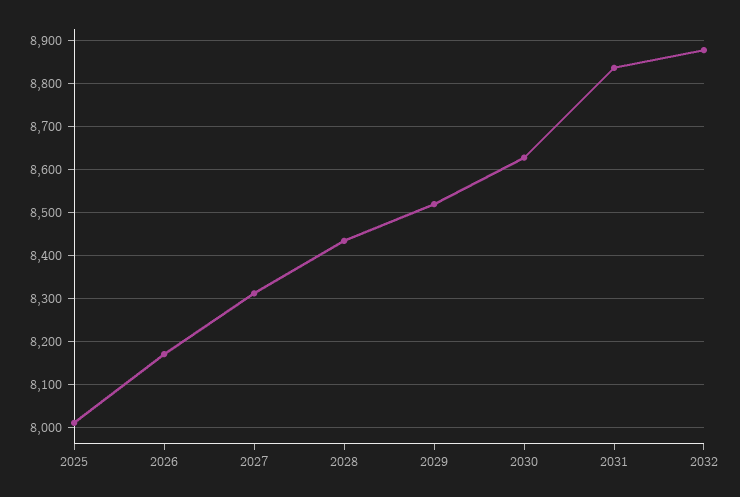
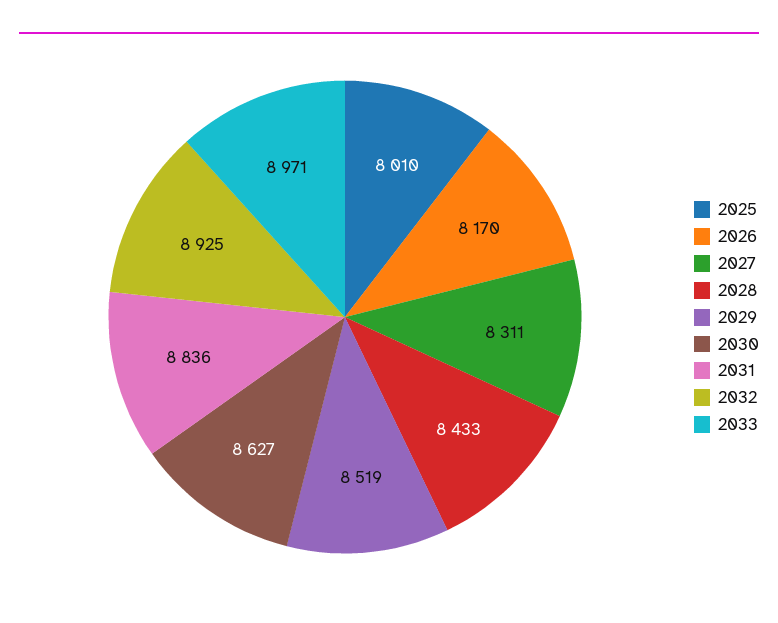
2032: 8880 -> 8925
2033: none -> 8971

